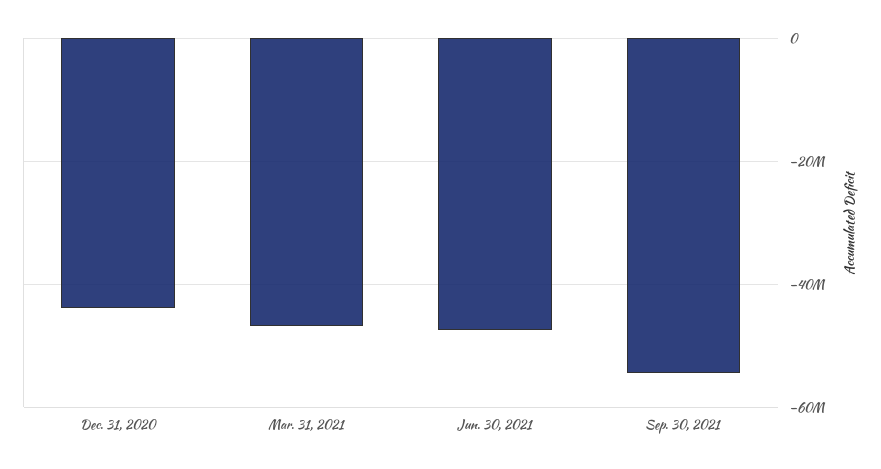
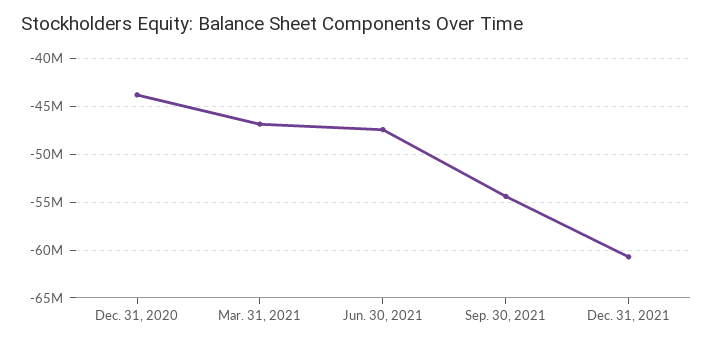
Dec. 31, 2021: none -> -61000000

